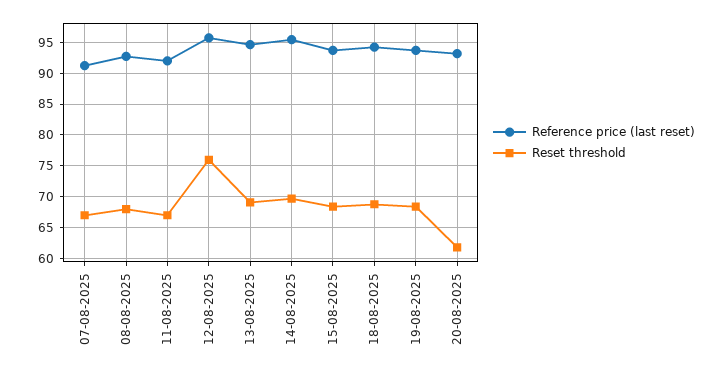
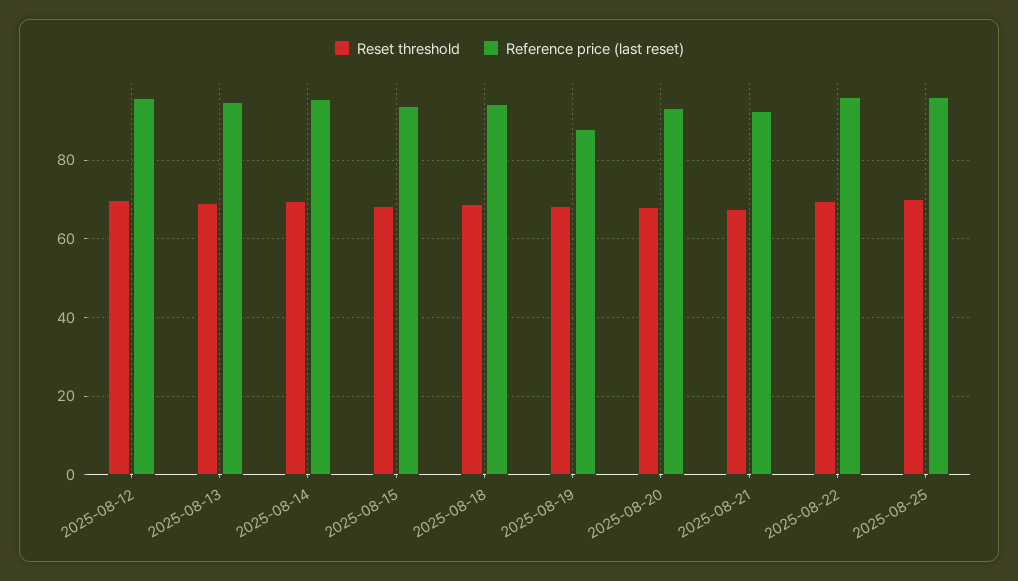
Reference price (last reset), 07-08-2025: 91 -> none
Reset threshold, 07-08-2025: 67 -> none
Reference price (last reset), 08-08-2025: 93 -> none
Reset threshold, 08-08-2025: 68 -> none
Reference price (last reset), 11-08-2025: 92 -> none
Reset threshold, 11-08-2025: 67 -> none
Reset threshold, 12-08-2025: 76 -> 70
Reference price (last reset), 19-08-2025: 94 -> 88
Reset threshold, 20-08-2025: 62 -> 68
Reset threshold, 2025-08-21: none -> 68
Reference price (last reset), 2025-08-21: none -> 92
Reset threshold, 2025-08-22: none -> 70
Reference price (last reset), 2025-08-22: none -> 96
Reset threshold, 2025-08-25: none -> 70
Reference price (last reset), 2025-08-25: none -> 96

